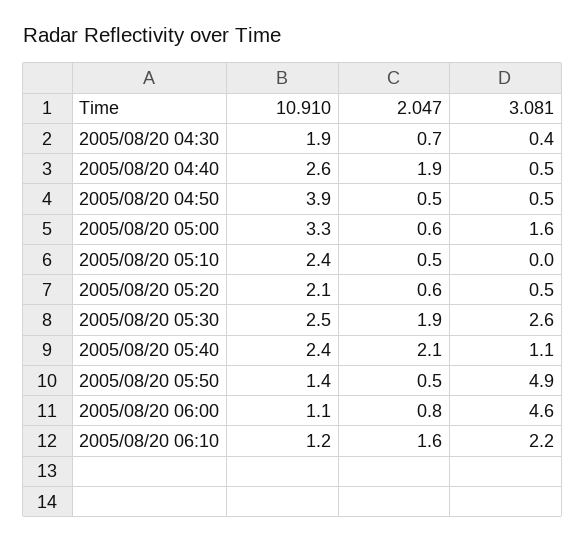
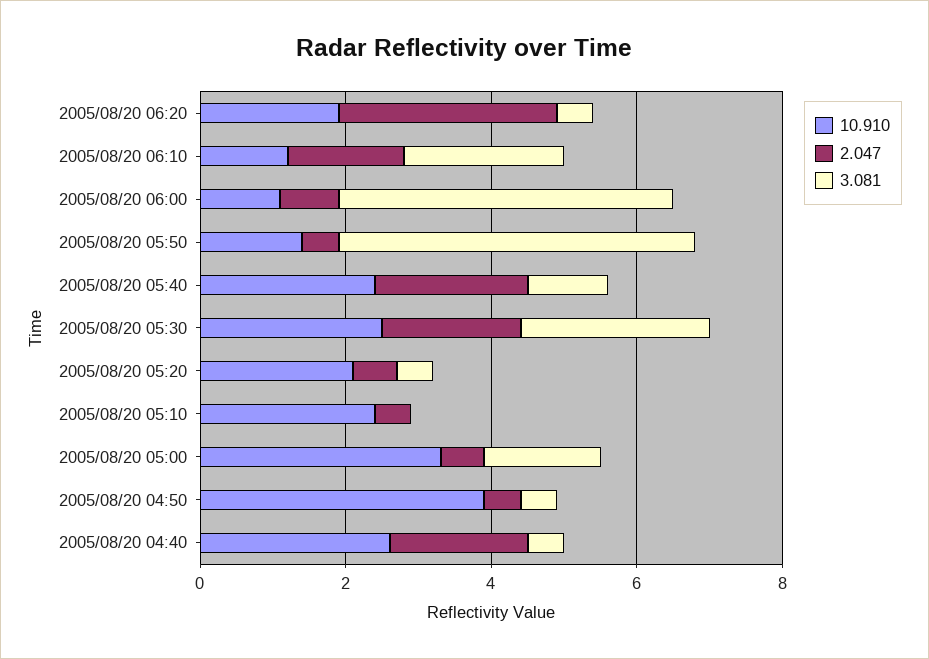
10.910, 2005/08/20 04:30: 1.9 -> none
2.047, 2005/08/20 04:30: 0.7 -> none
3.081, 2005/08/20 04:30: 0.4 -> none
10.910, 2005/08/20 06:20: none -> 2
2.047, 2005/08/20 06:20: none -> 3
3.081, 2005/08/20 06:20: none -> 0.5

